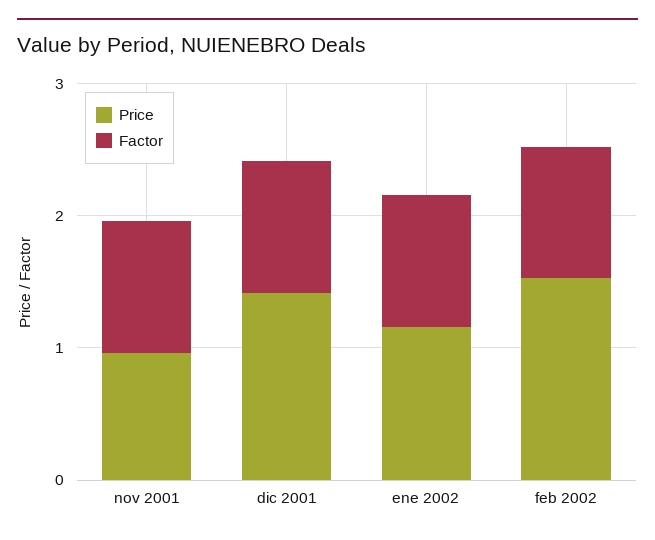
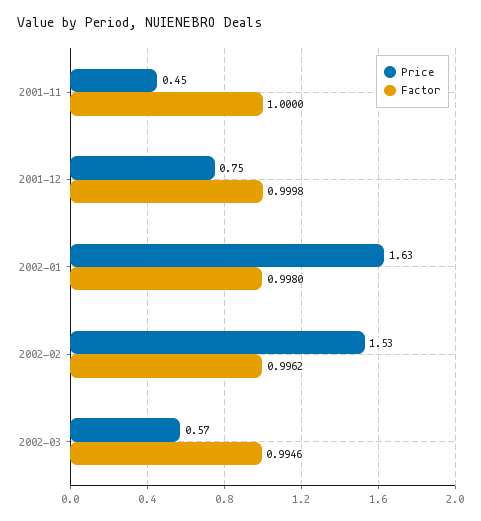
Price, nov 2001: 1 -> 0.45
Price, dic 2001: 1.4 -> 0.75
Price, ene 2002: 1.2 -> 1.63
Price, 2002-03: none -> 0.57
Factor, 2002-03: none -> 0.9946

